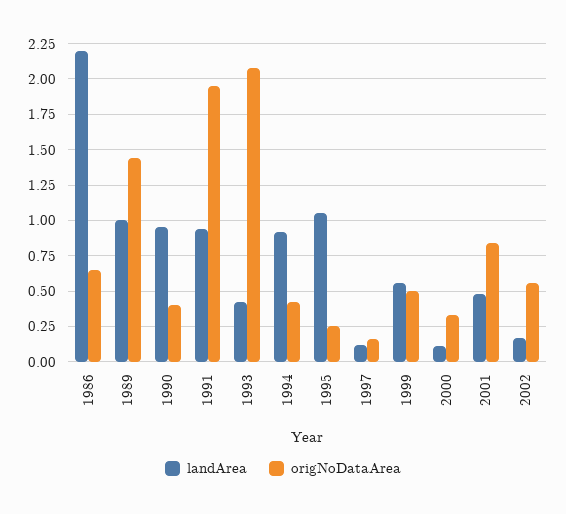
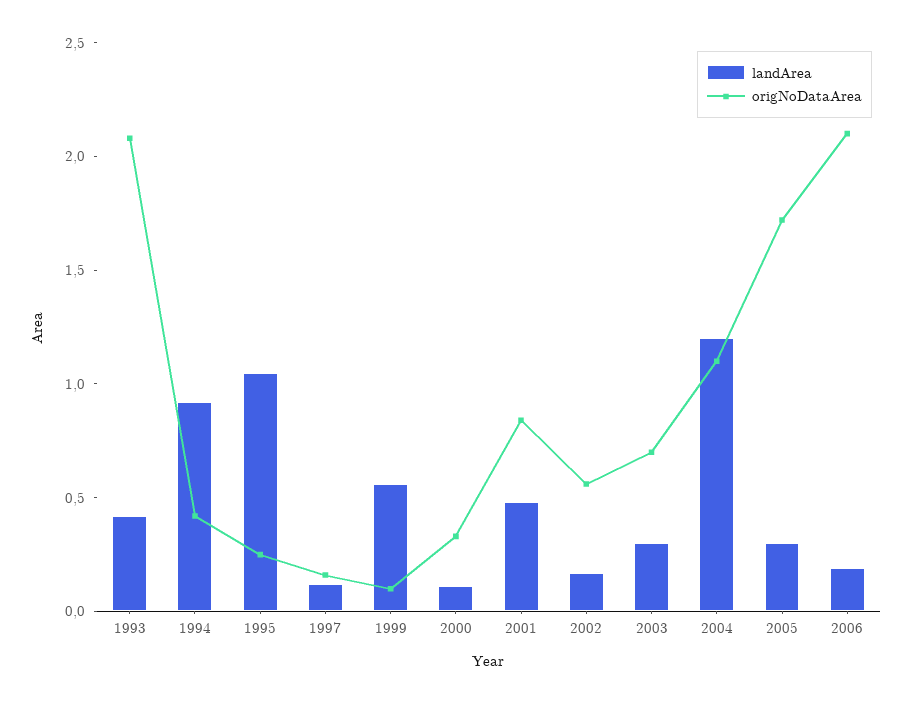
landArea, 1986: 2.2 -> none
origNoDataArea, 1986: 0.65 -> none
landArea, 1989: 1 -> none
origNoDataArea, 1989: 1.45 -> none
landArea, 1990: 0.95 -> none
origNoDataArea, 1990: 0.4 -> none
landArea, 1991: 0.95 -> none
origNoDataArea, 1991: 1.95 -> none
origNoDataArea, 1999: 0.5 -> 0.1
landArea, 2003: none -> 0.3
origNoDataArea, 2003: none -> 0.7
landArea, 2004: none -> 1.2
origNoDataArea, 2004: none -> 1.1
landArea, 2005: none -> 0.3
origNoDataArea, 2005: none -> 1.7
landArea, 2006: none -> 0.2
origNoDataArea, 2006: none -> 2.1

